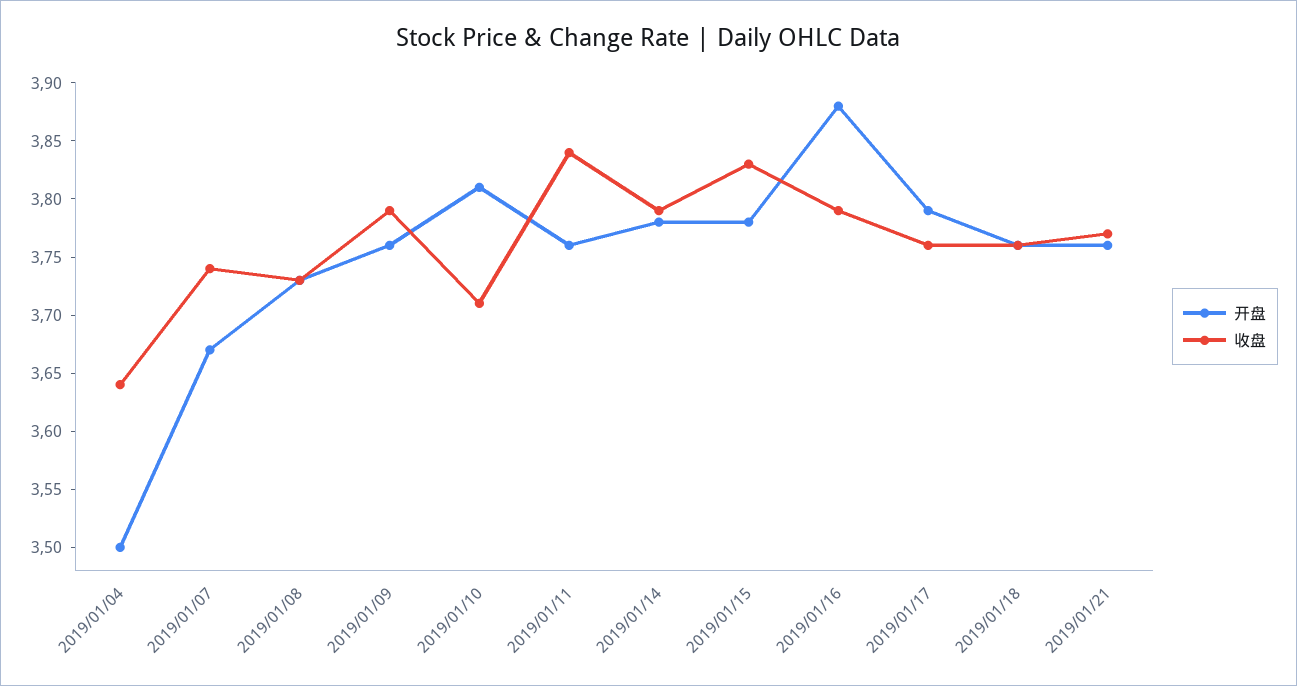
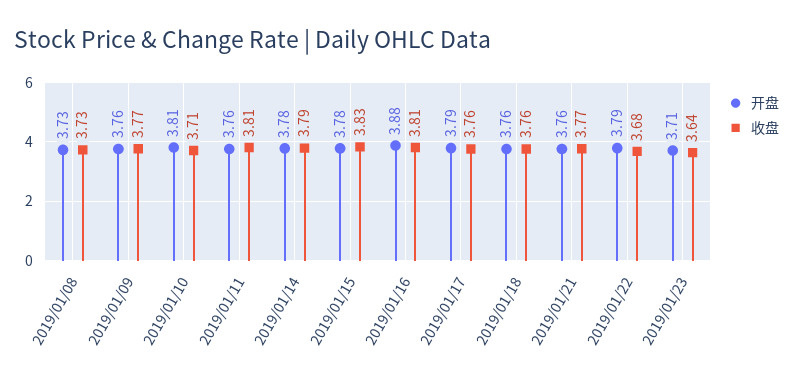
开盘, 2019/01/04: 3.5 -> none
收盘, 2019/01/04: 3.64 -> none
开盘, 2019/01/07: 3.67 -> none
收盘, 2019/01/07: 3.74 -> none
收盘, 2019/01/09: 3.79 -> 3.77
收盘, 2019/01/11: 3.84 -> 3.81
收盘, 2019/01/16: 3.79 -> 3.81
开盘, 2019/01/22: none -> 3.79
收盘, 2019/01/22: none -> 3.68
开盘, 2019/01/23: none -> 3.71
收盘, 2019/01/23: none -> 3.64

